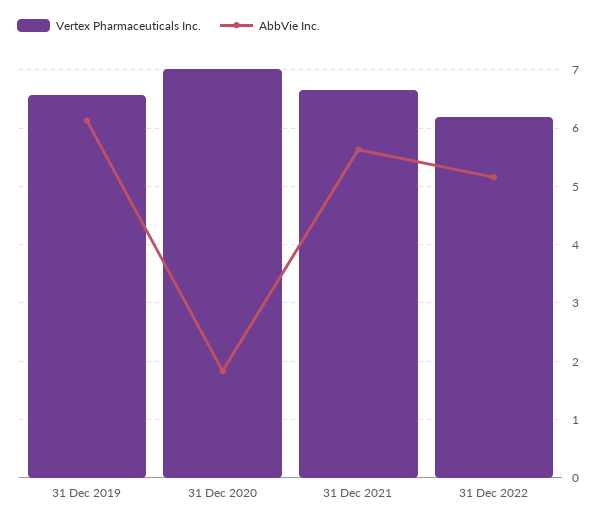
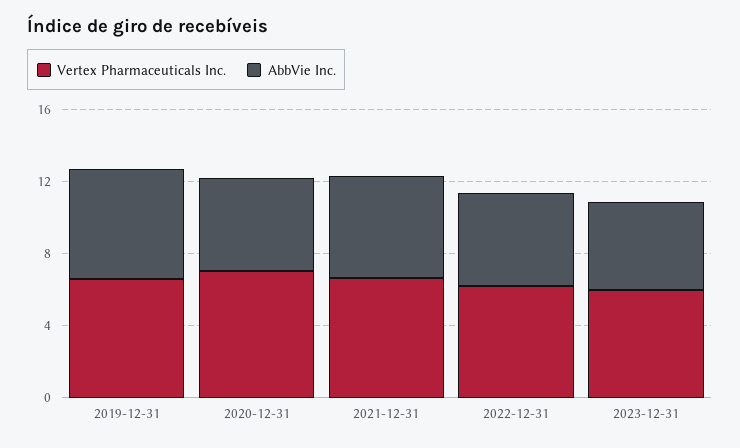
AbbVie Inc., 31 Dec 2020: 1.8 -> 5
Vertex Pharmaceuticals Inc., 2023-12-31: none -> 6
AbbVie Inc., 2023-12-31: none -> 5

